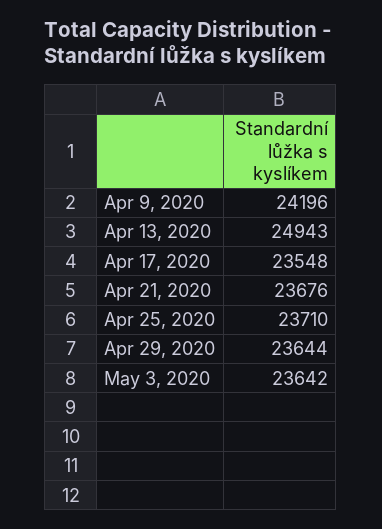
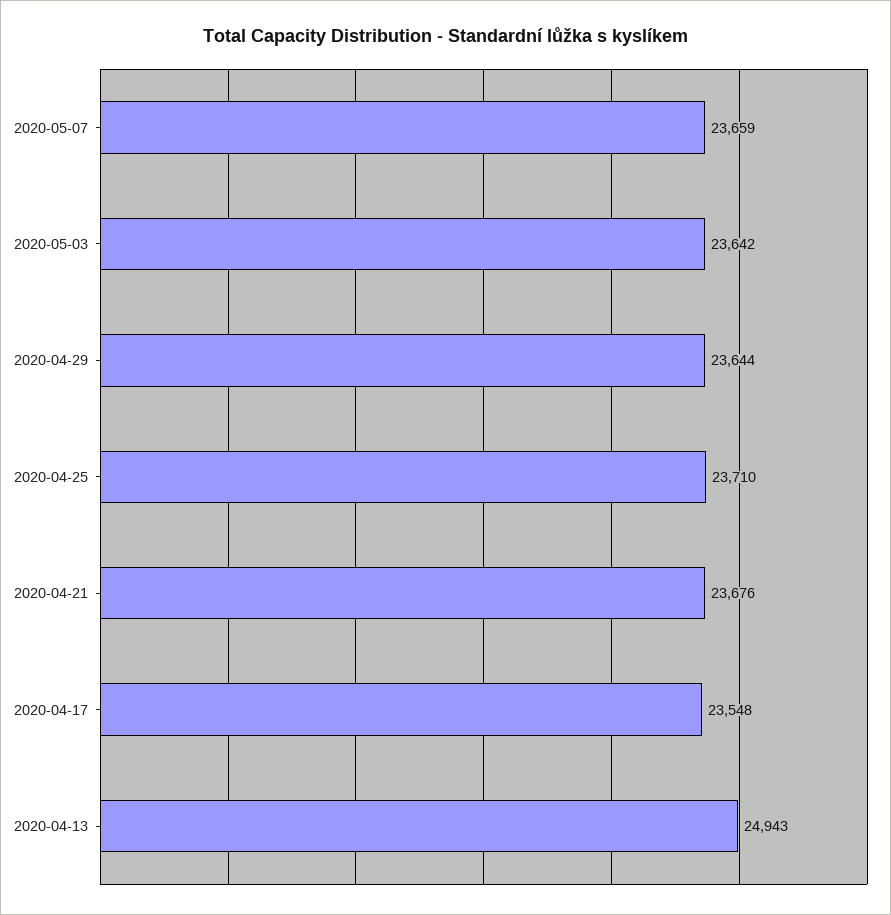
Apr 9, 2020: 24196 -> none
2020-05-07: none -> 23659

